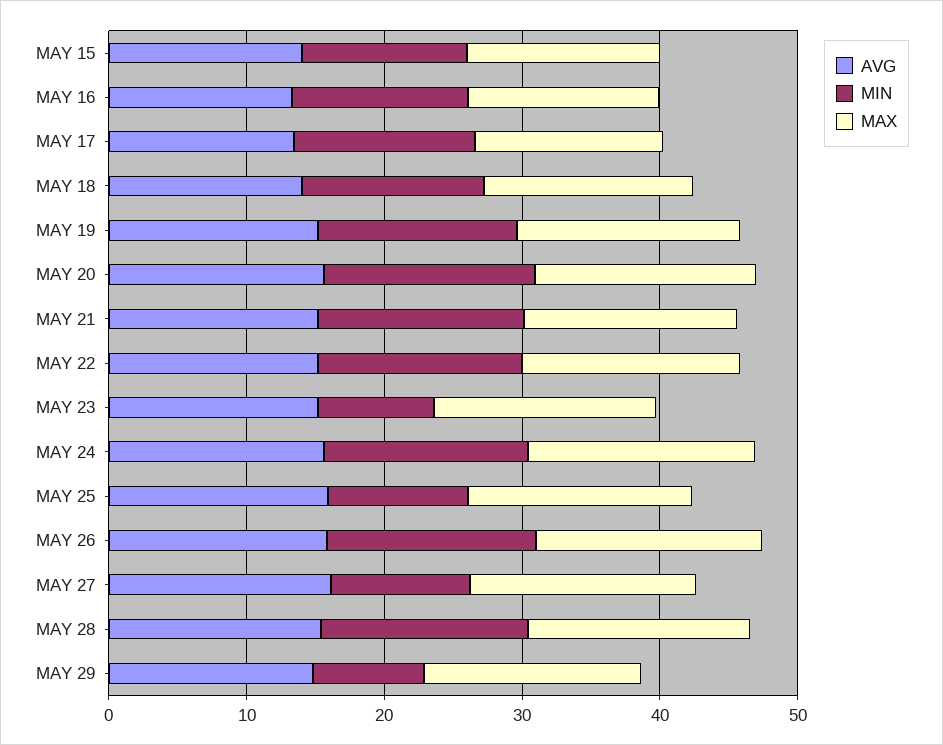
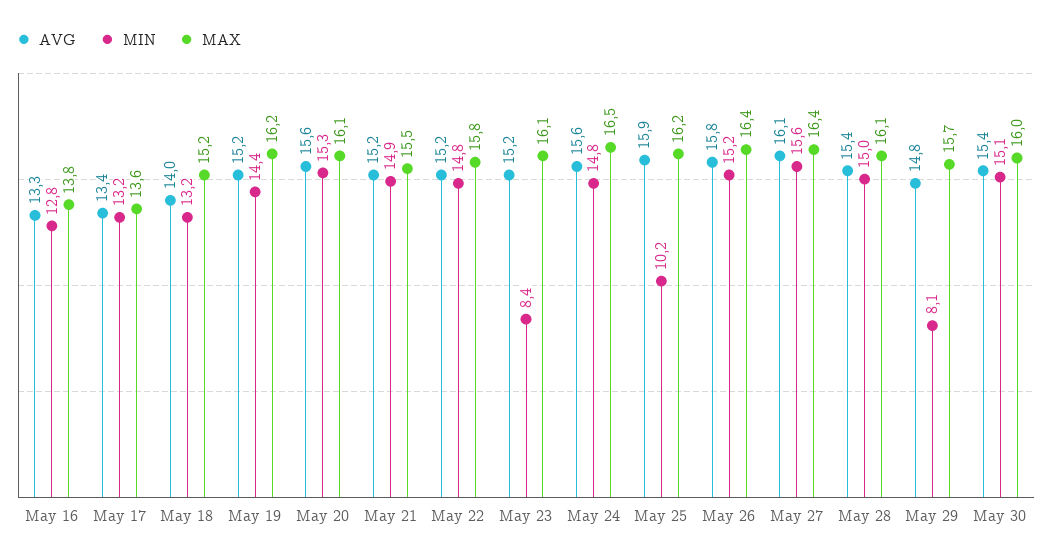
AVG, MAY 15: 14 -> none
MIN, MAY 15: 12 -> none
MAX, MAY 15: 14 -> none
MIN, MAY 27: 10 -> 15.6
AVG, May 30: none -> 15.4
MIN, May 30: none -> 15.1
MAX, May 30: none -> 16

